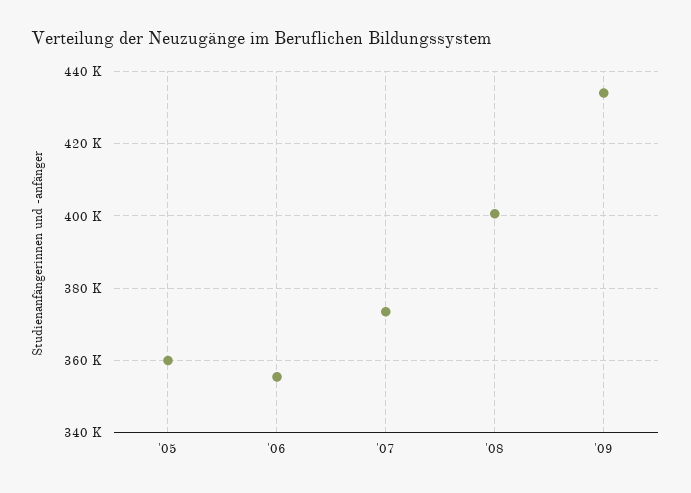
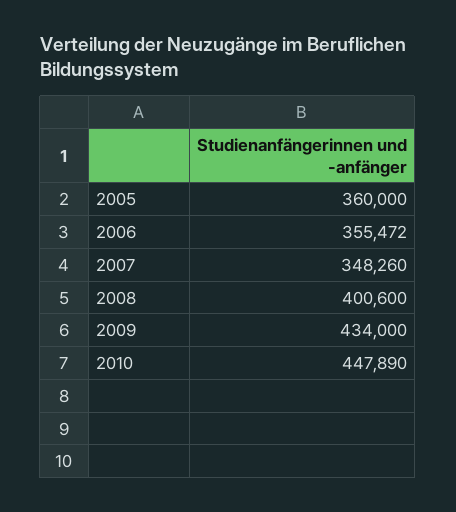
'07: 374000 -> 348260
2010: none -> 447890

